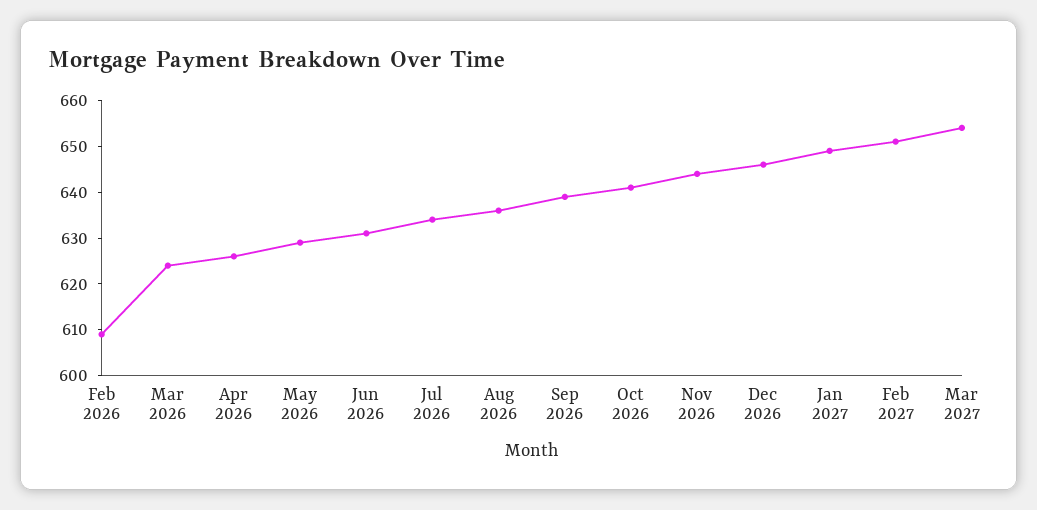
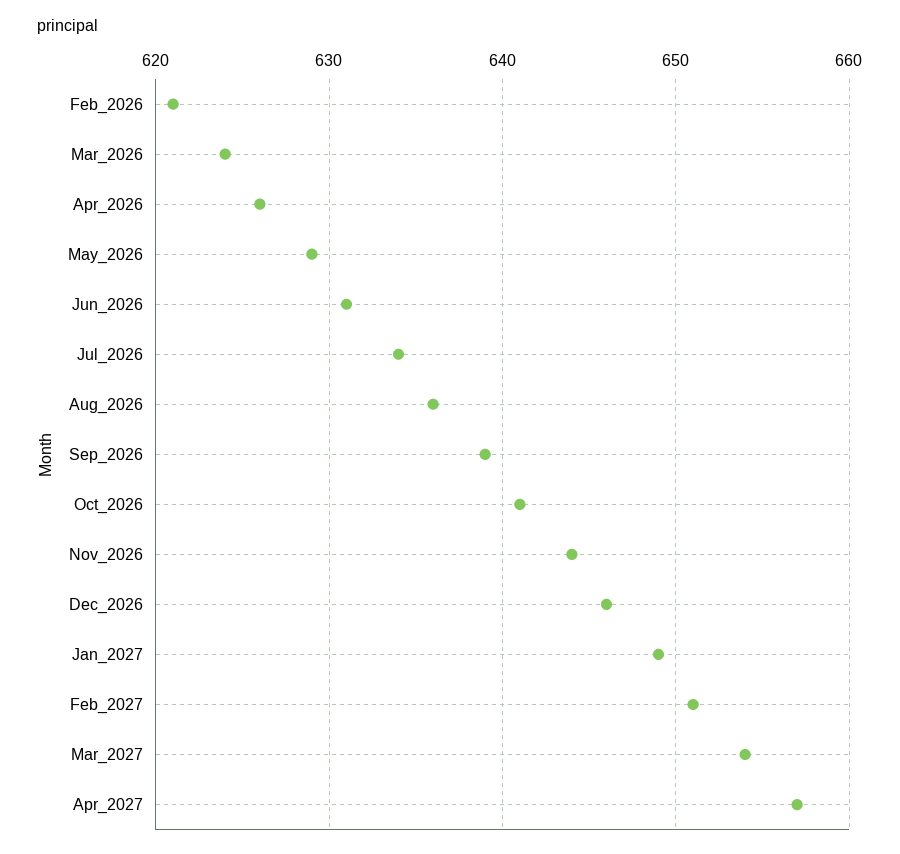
Feb 2026: 610 -> 621
Apr_2027: none -> 657

